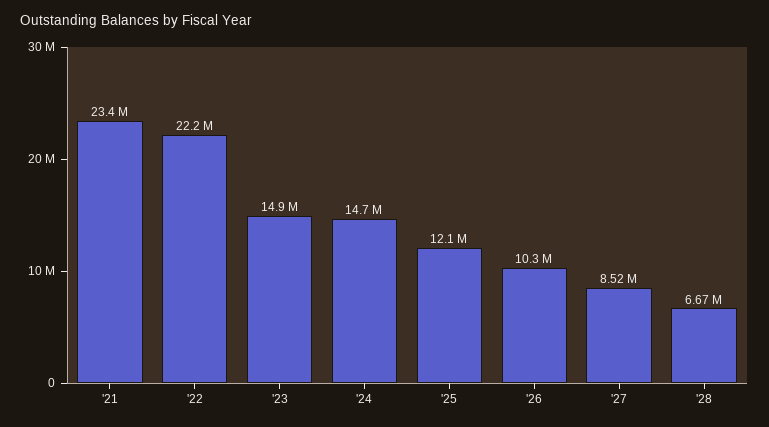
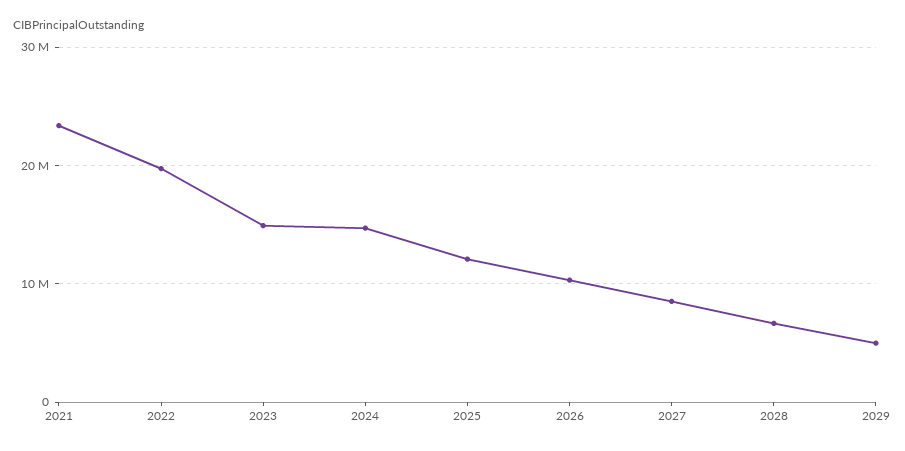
'22: 22200000 -> 20000000
2029: none -> 5000000

